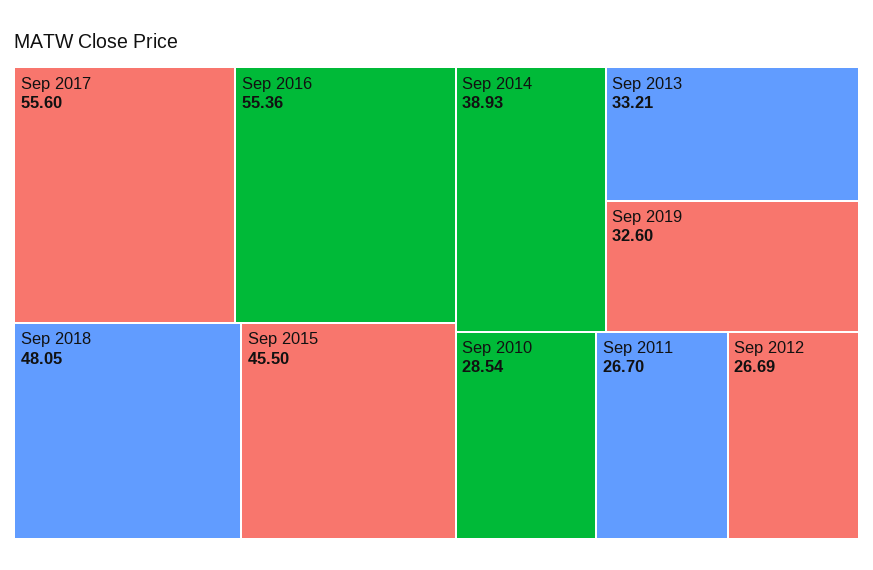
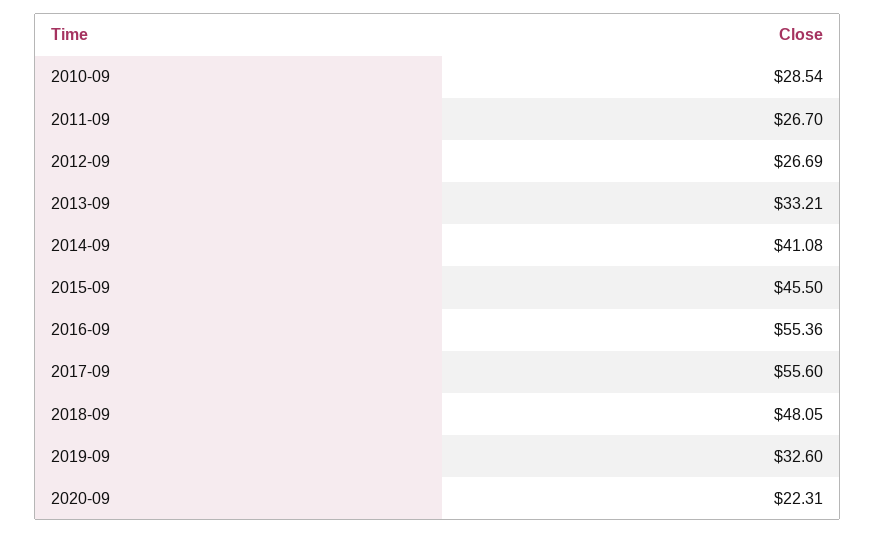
Sep 2014: 38.93 -> 41.08
2020-09: none -> 22.31

